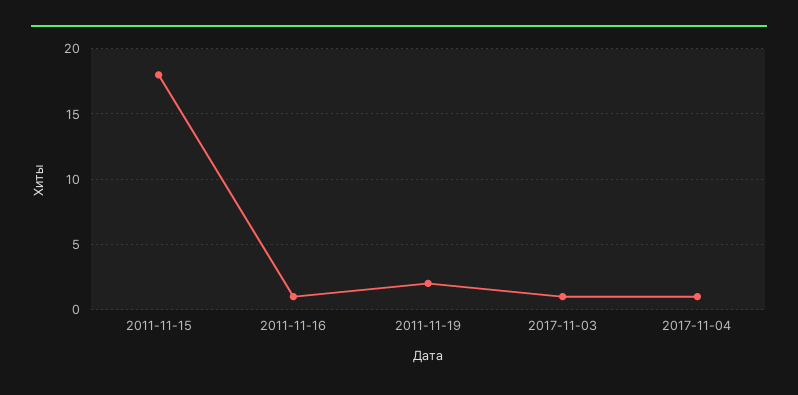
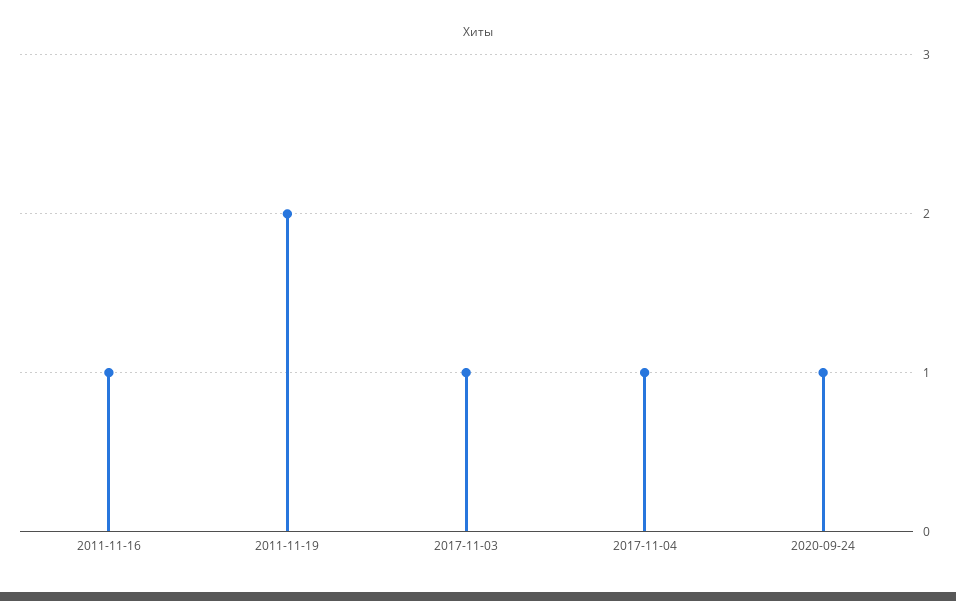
2011-11-15: 18 -> none
2020-09-24: none -> 1

